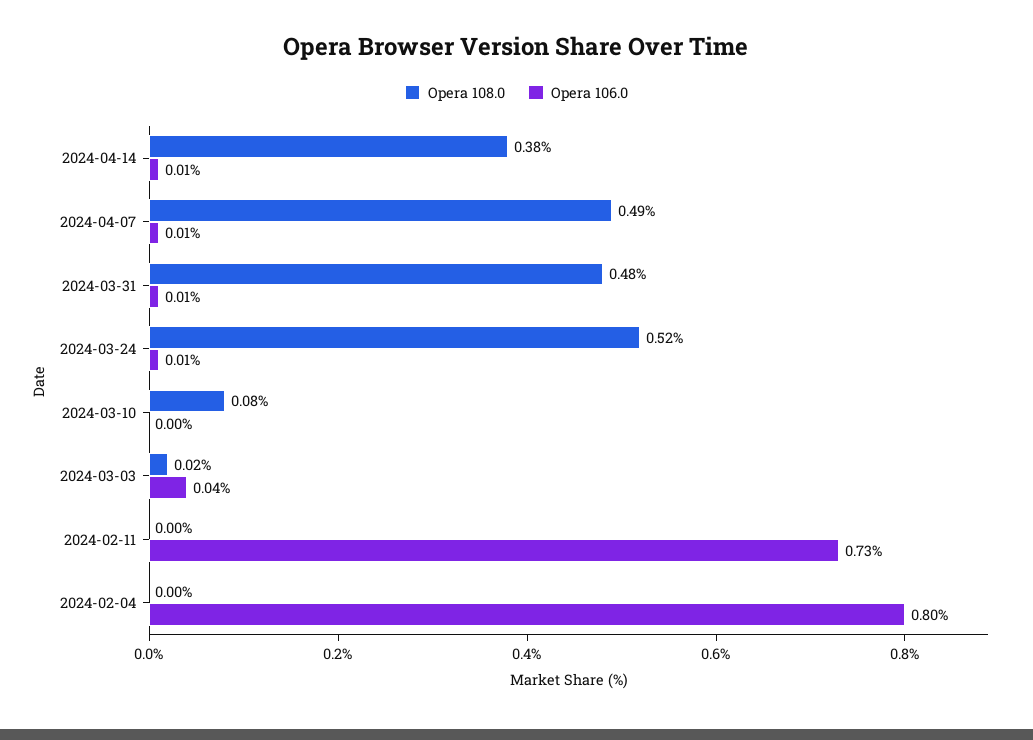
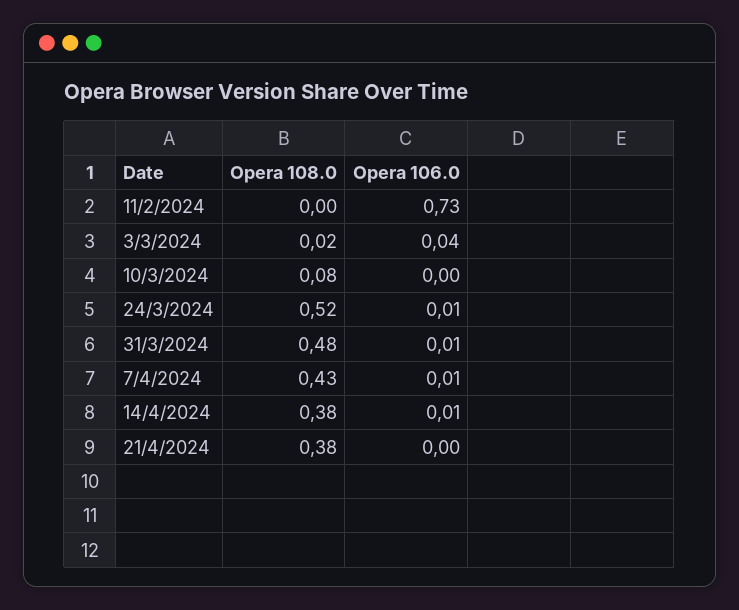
Opera 108.0, 2024-04-07: 0.49 -> 0.43
Opera 108.0, 2024-02-04: 0 -> none
Opera 106.0, 2024-02-04: 0.8 -> none
Opera 108.0, 21/4/2024: none -> 0.38
Opera 106.0, 21/4/2024: none -> 0

